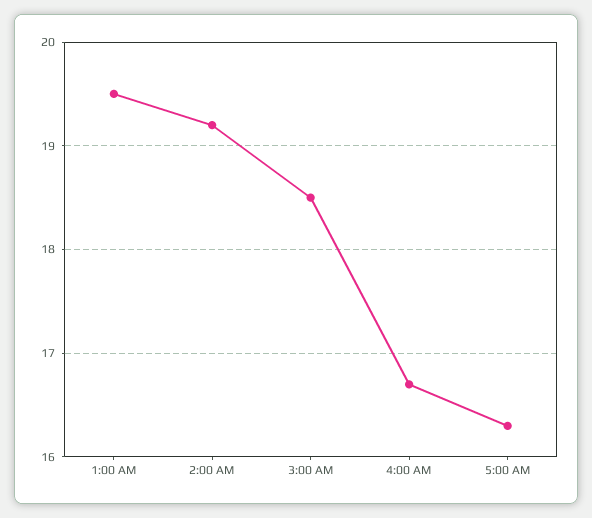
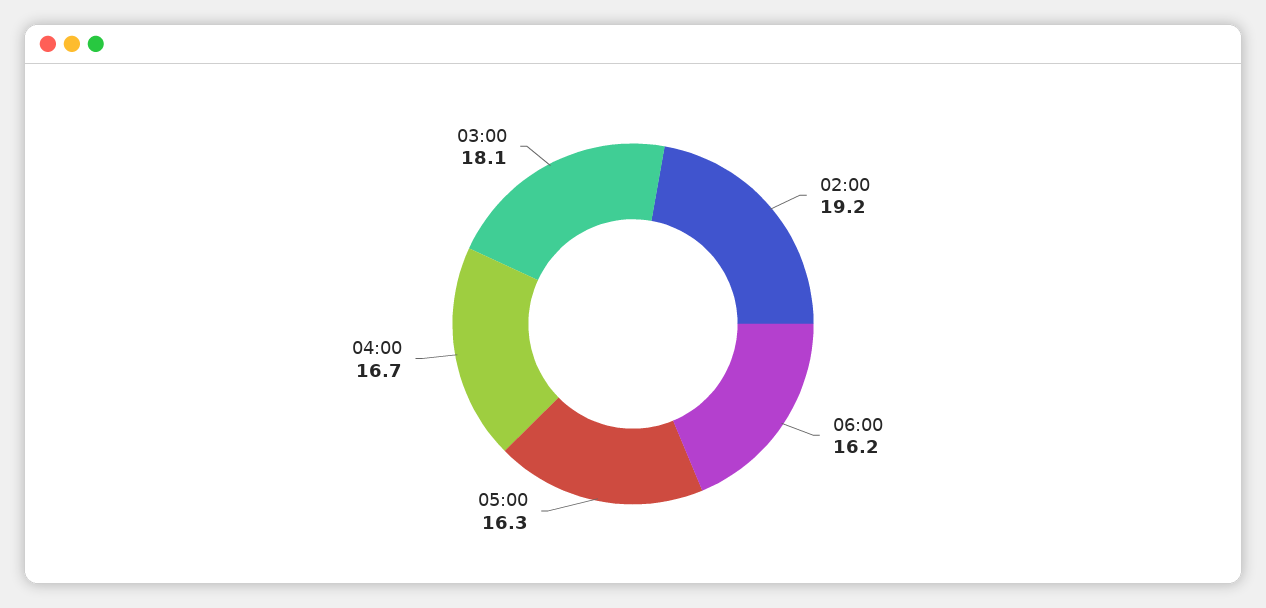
1:00 AM: 19.5 -> none
3:00 AM: 18.5 -> 18.1
06:00: none -> 16.2

